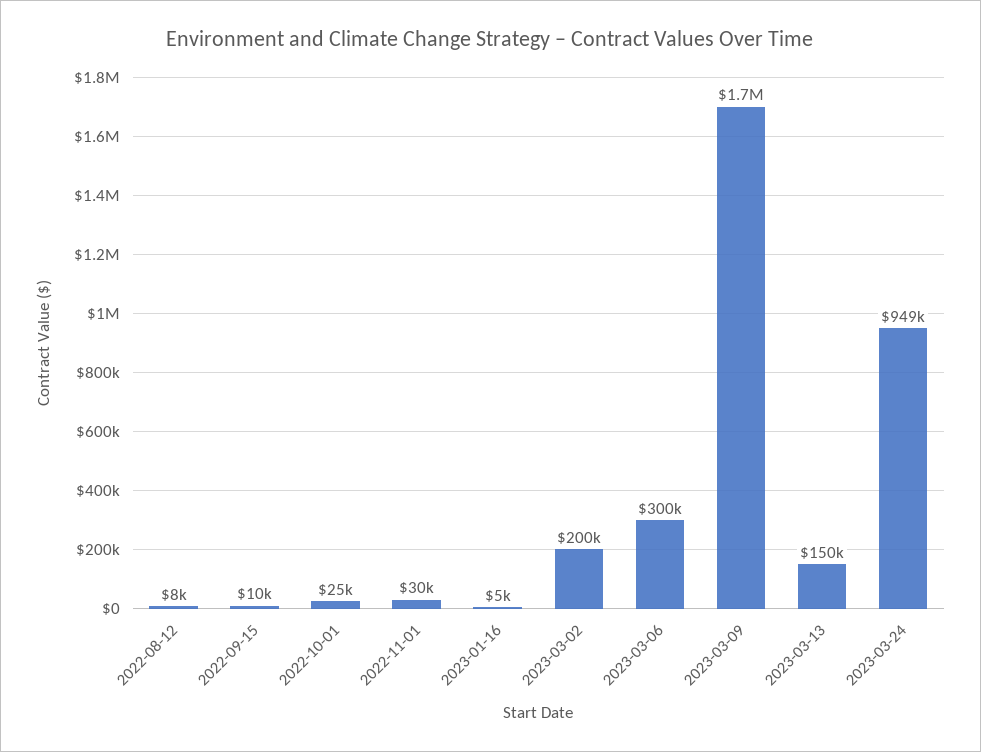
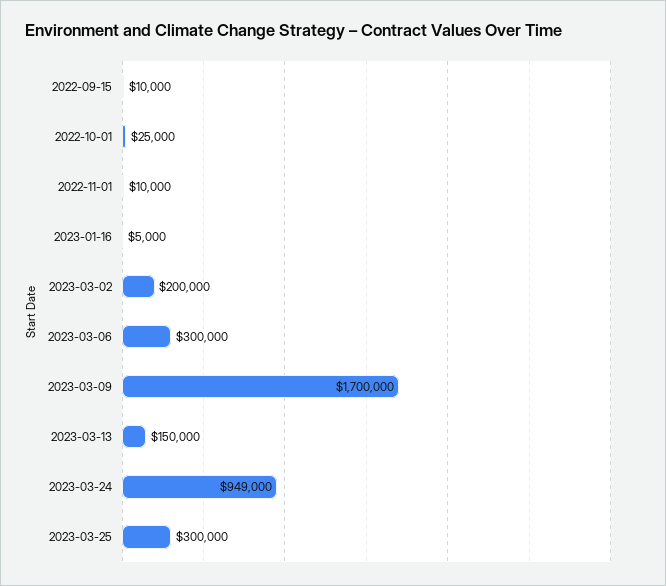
2022-08-12: 8000 -> none
2022-11-01: 30000 -> 10000
2023-03-25: none -> 300000

